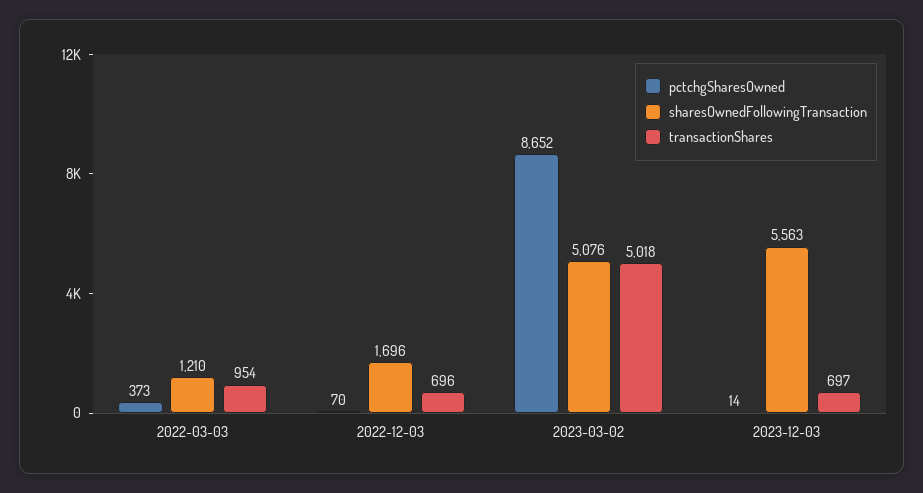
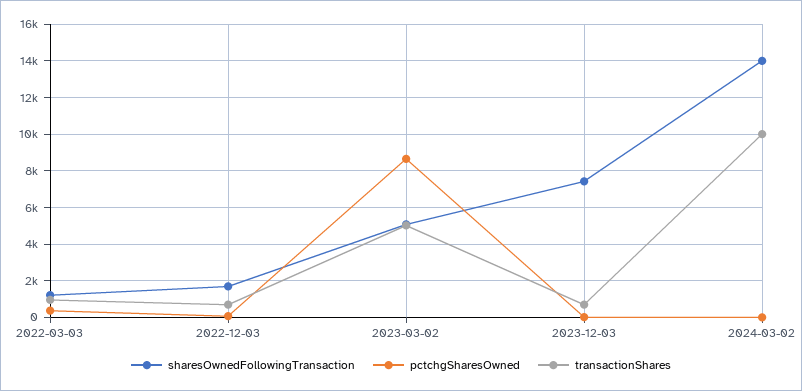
sharesOwnedFollowingTransaction, 2023-12-03: 5563 -> 7500
sharesOwnedFollowingTransaction, 2024-03-02: none -> 14000
pctchgSharesOwned, 2024-03-02: none -> 0
transactionShares, 2024-03-02: none -> 10000

